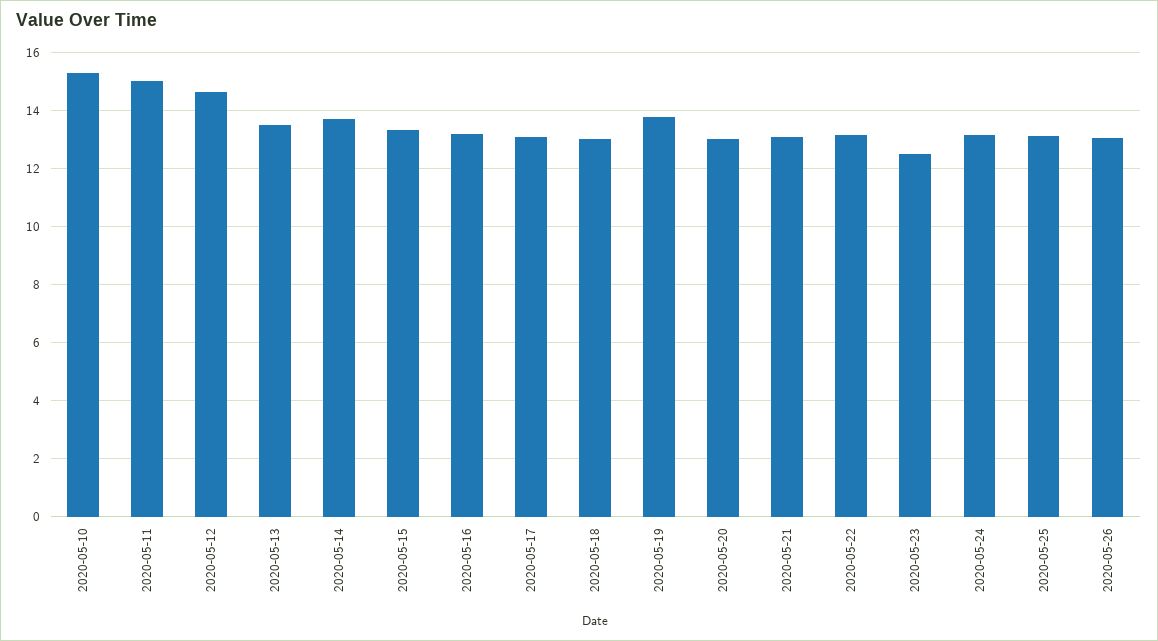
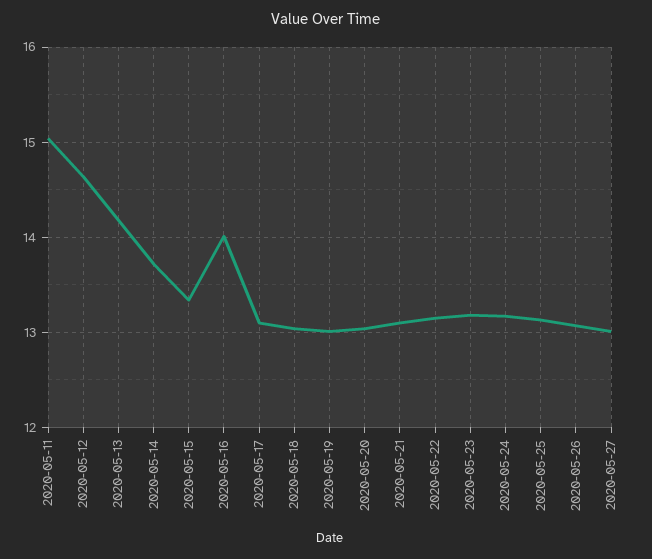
2020-05-10: 15.25 -> none
2020-05-13: 13.5 -> 14.2
2020-05-16: 13.25 -> 14
2020-05-19: 13.75 -> 13
2020-05-23: 12.5 -> 13.2
2020-05-27: none -> 13

